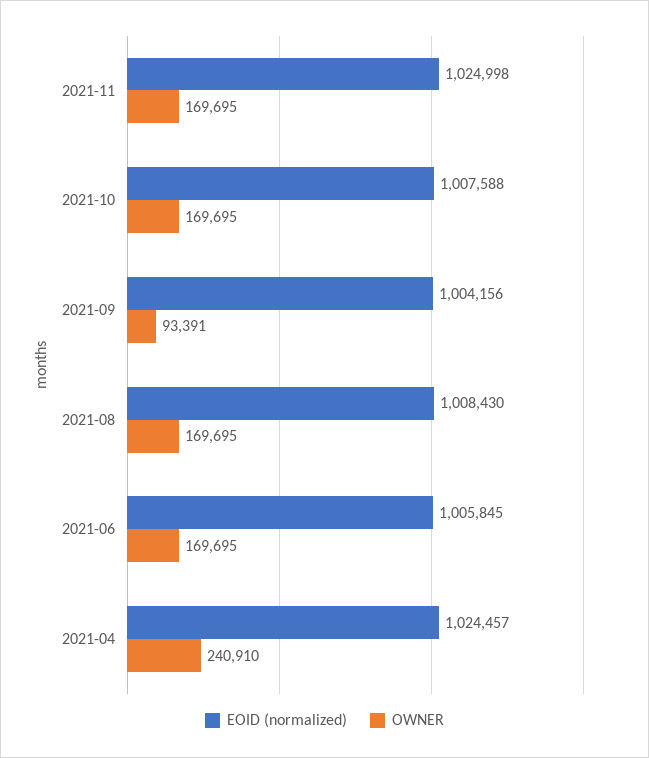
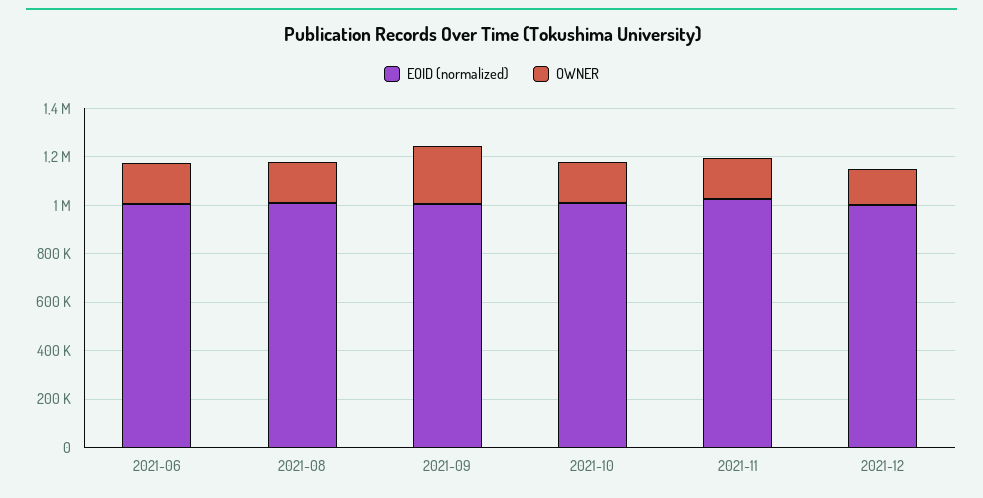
OWNER, 2021-09: 93391 -> 250000
EOID (normalized), 2021-04: 1024457 -> none
OWNER, 2021-04: 240910 -> none
EOID (normalized), 2021-12: none -> 1000000
OWNER, 2021-12: none -> 150000

